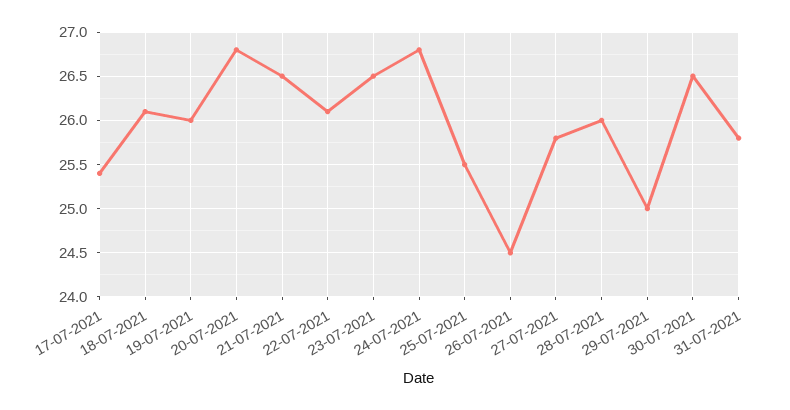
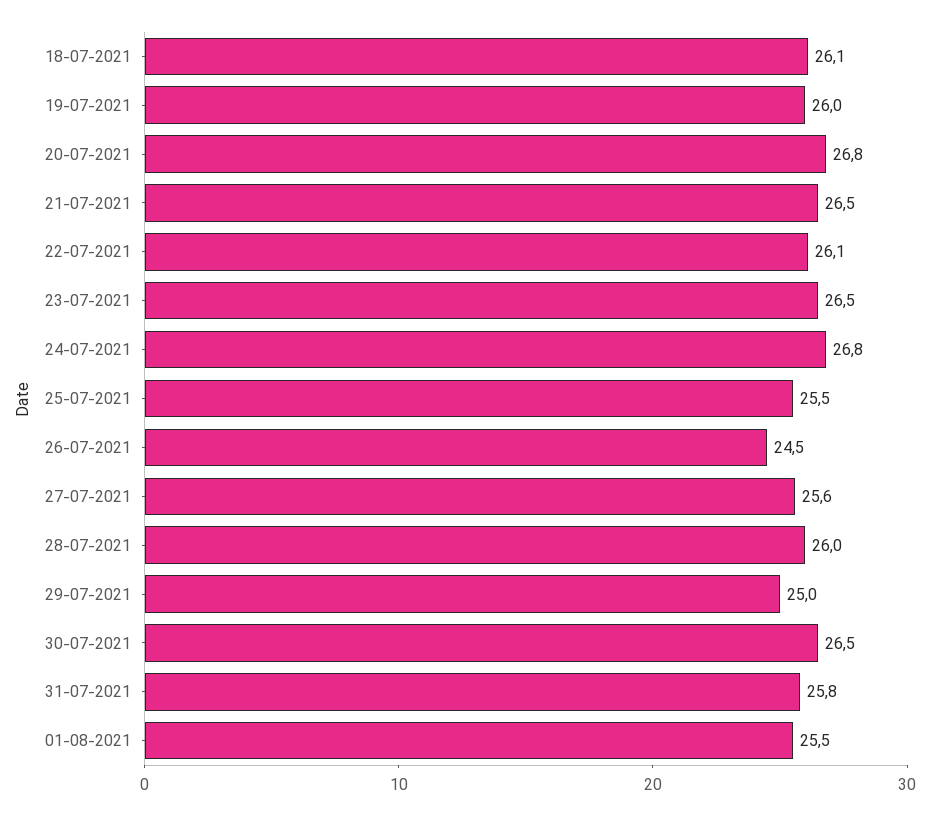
17-07-2021: 25.4 -> none
27-07-2021: 25.8 -> 25.6
01-08-2021: none -> 25.5

